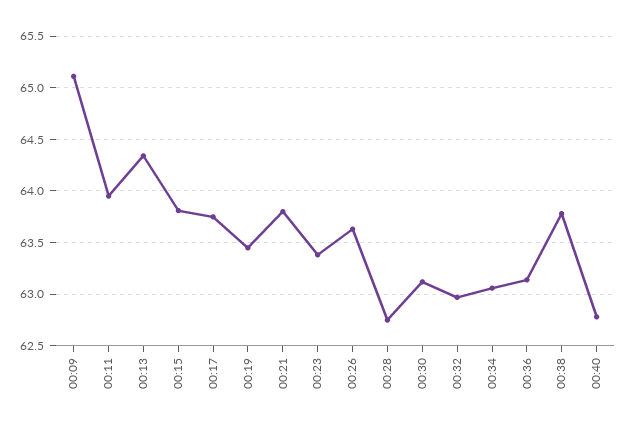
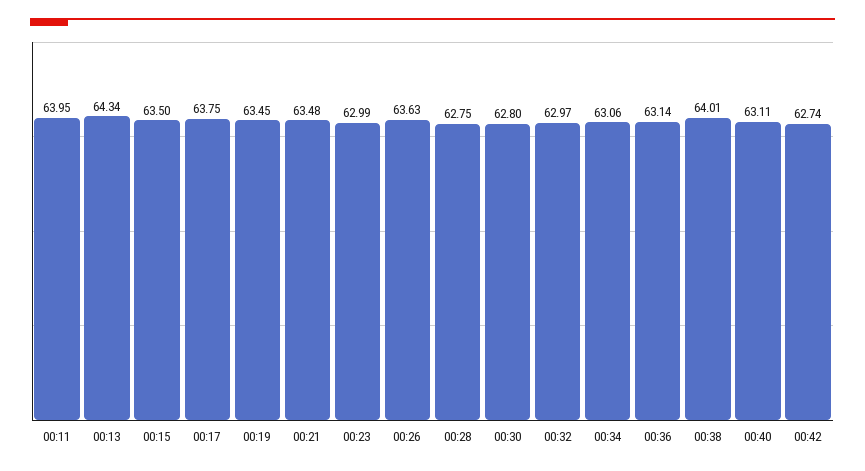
00:09: 65.1 -> none
00:15: 63.8 -> 63.5
00:21: 63.8 -> 63.48
00:23: 63.4 -> 62.99
00:30: 63.1 -> 62.8
00:38: 63.8 -> 64.01
00:40: 62.8 -> 63.11
00:42: none -> 62.74

